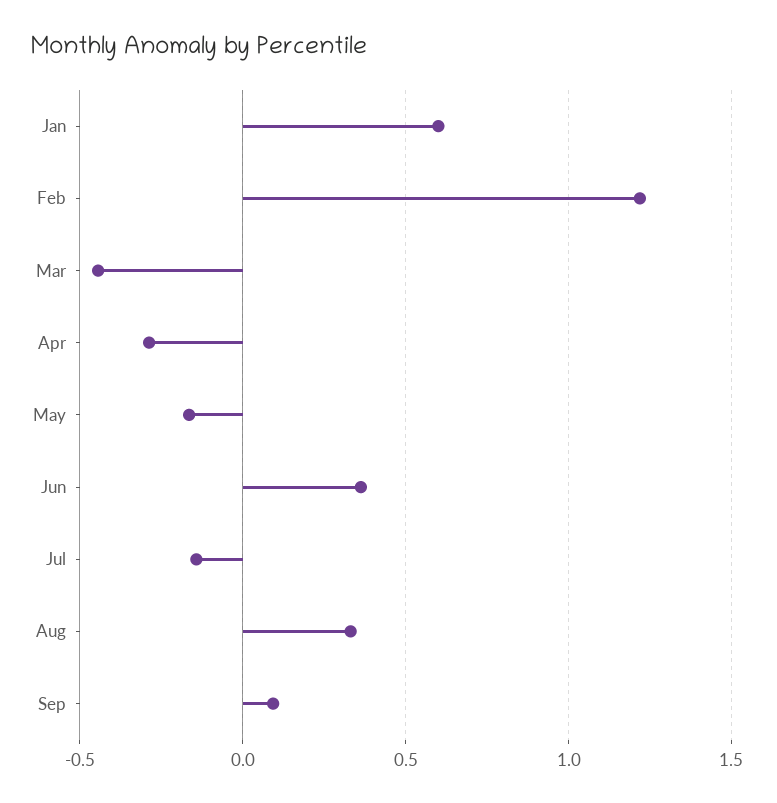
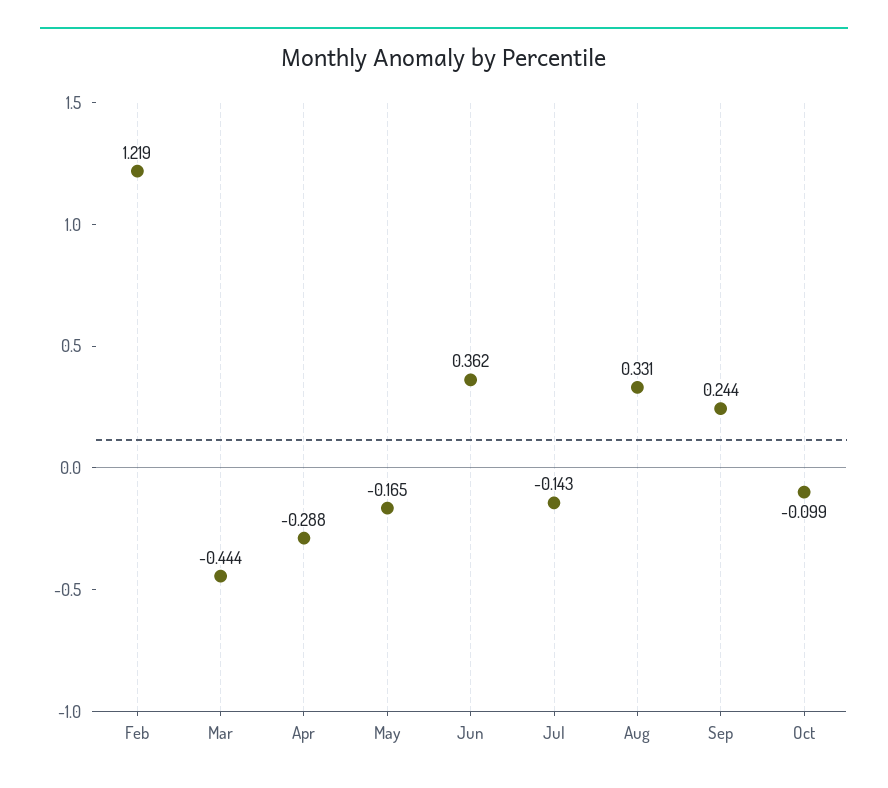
Jan: 0.6 -> none
Sep: 0.1 -> 0.244
Oct: none -> -0.099

